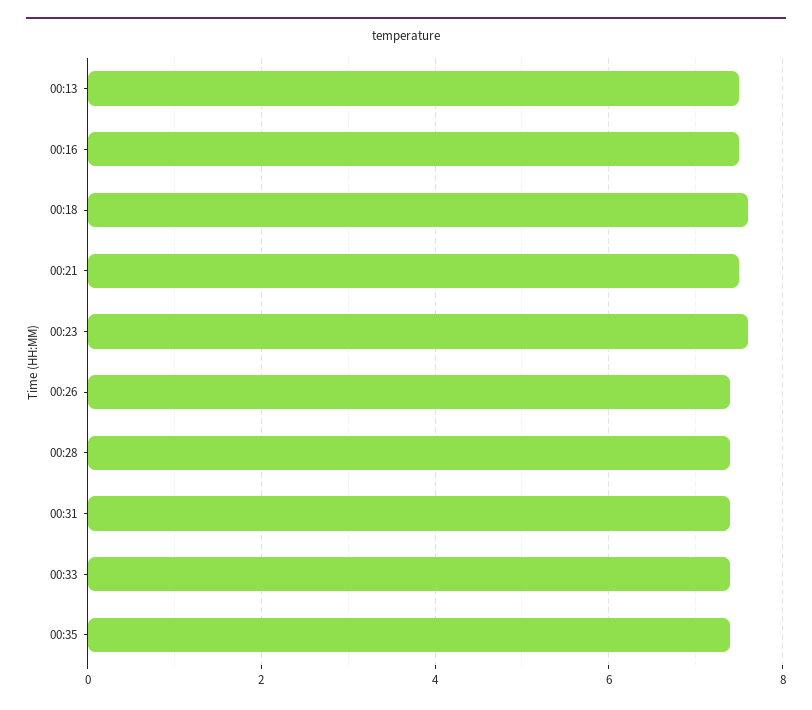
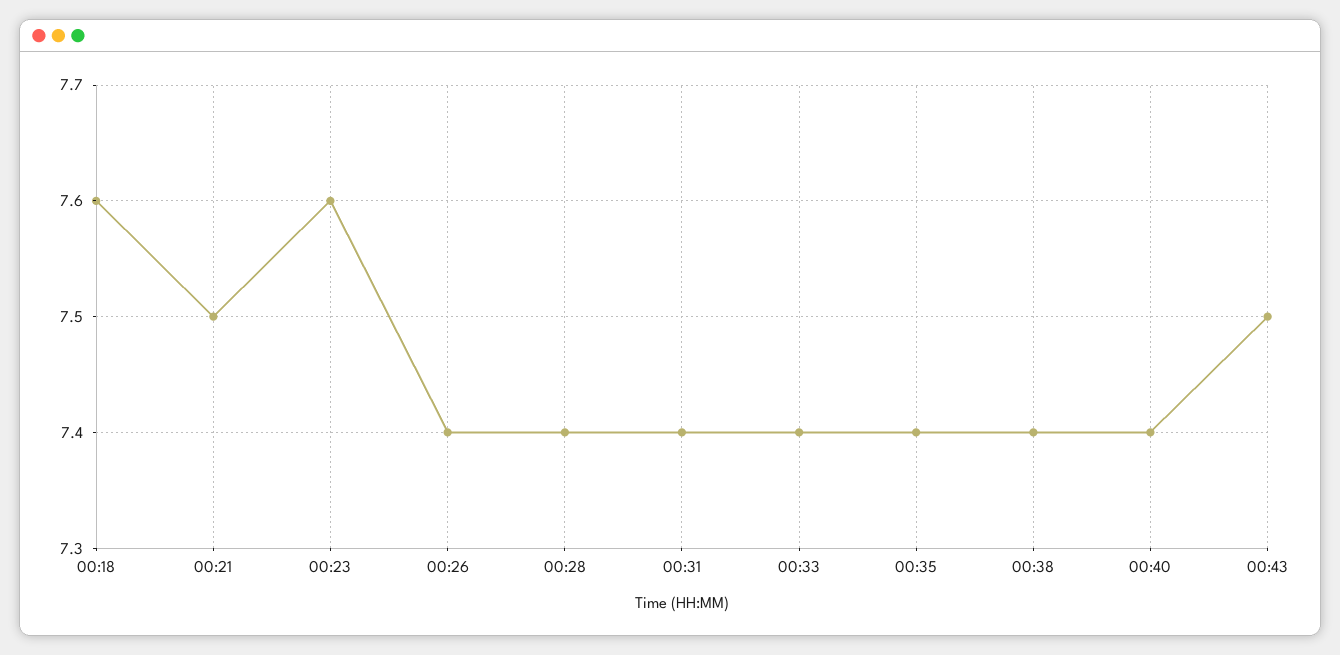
00:13: 7.5 -> none
00:16: 7.5 -> none
00:38: none -> 7.4
00:40: none -> 7.4
00:43: none -> 7.5

